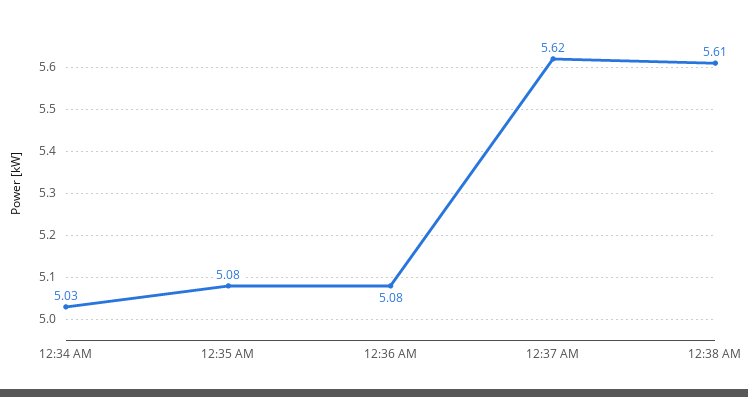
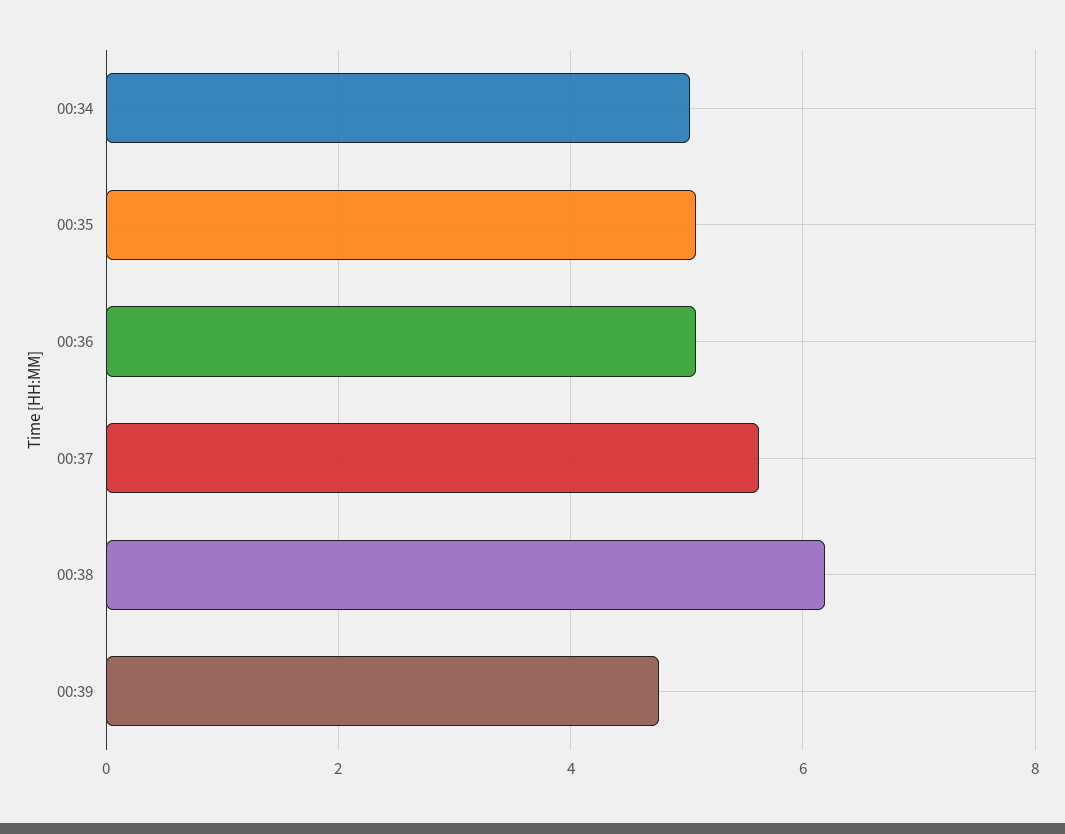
12:38 AM: 5.61 -> 6.2
00:39: none -> 4.8

